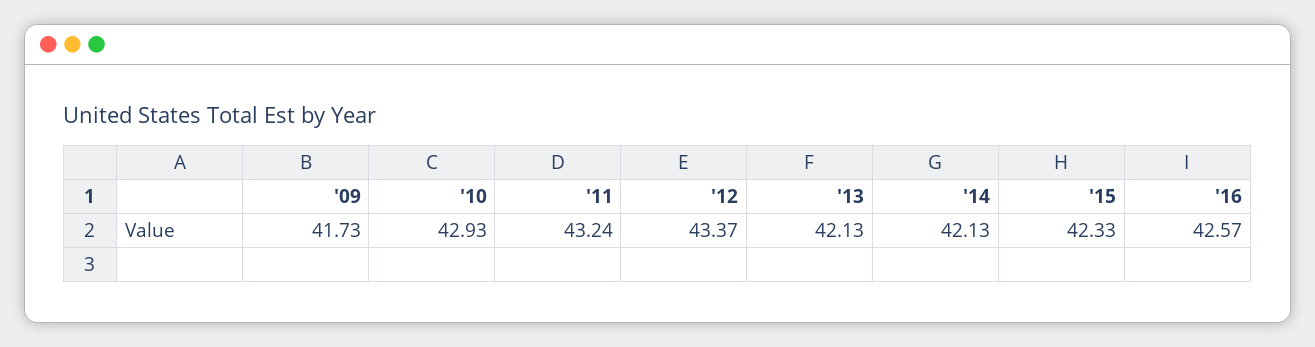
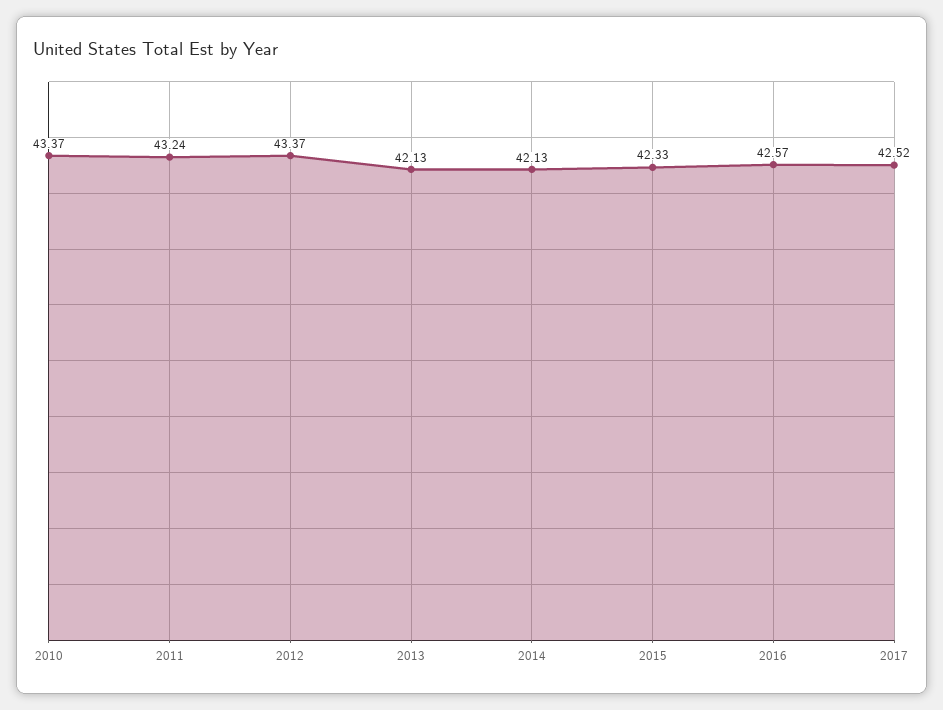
'09: 41.73 -> none
'10: 42.93 -> 43.37
2017: none -> 42.52

